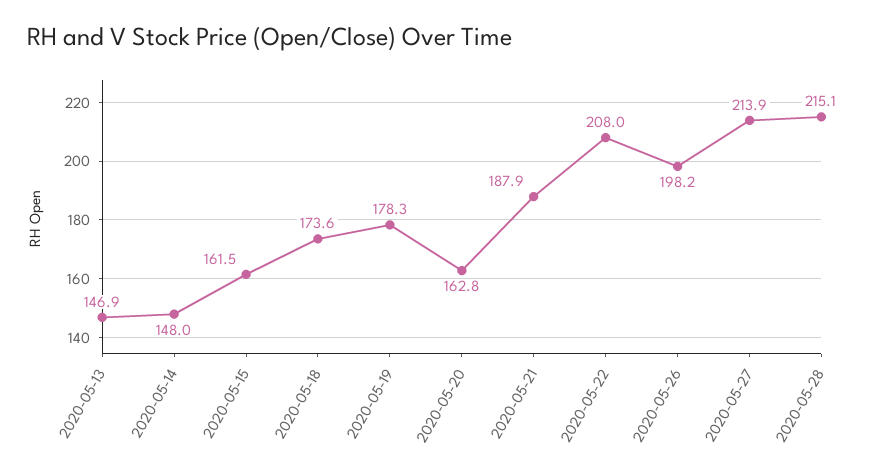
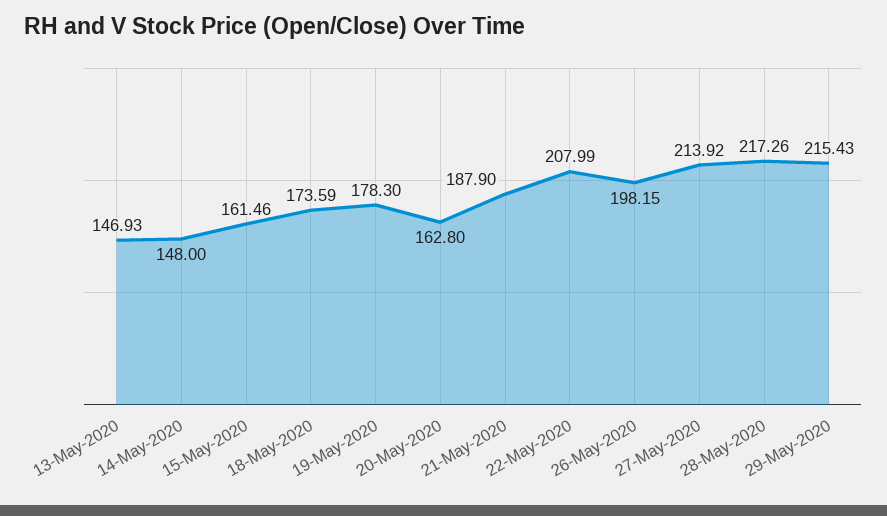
2020-05-28: 215.1 -> 217.26
29-May-2020: none -> 215.43

